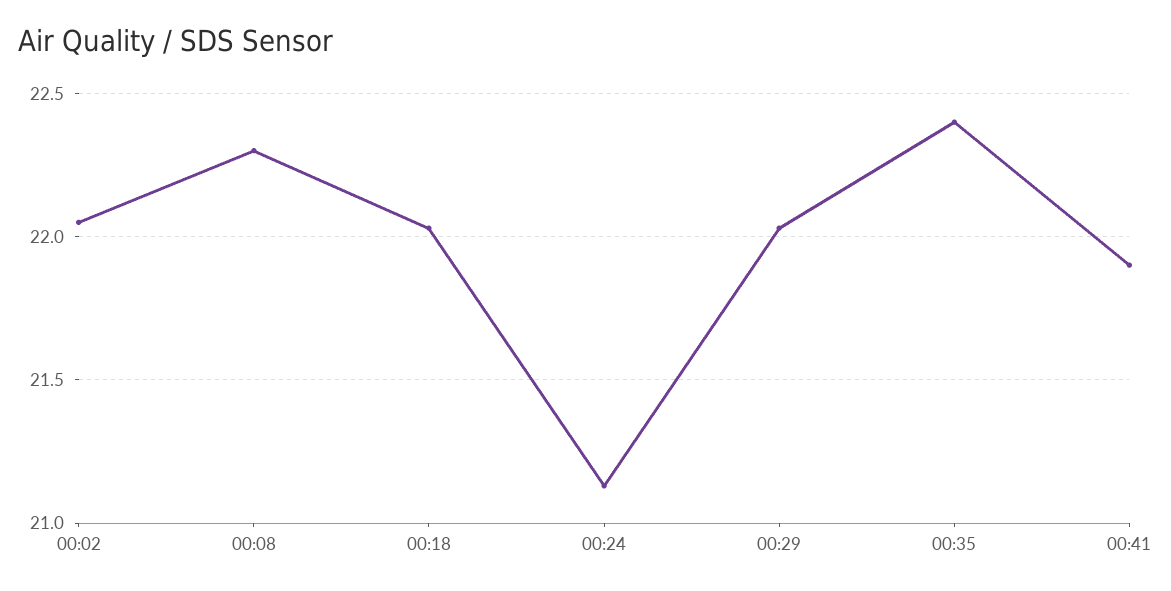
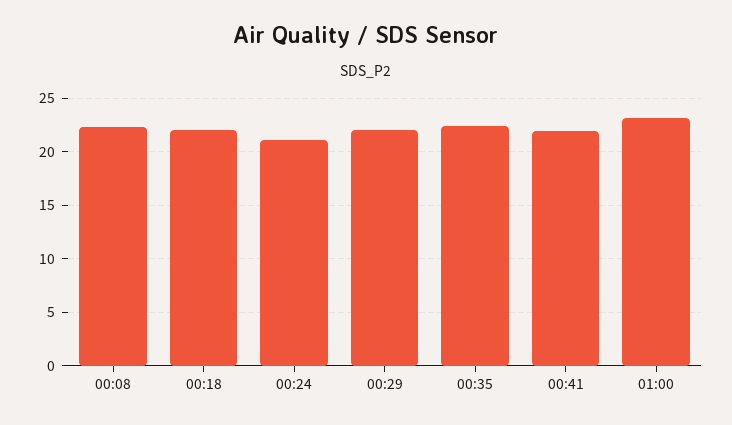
00:02: 22.05 -> none
01:00: none -> 23

